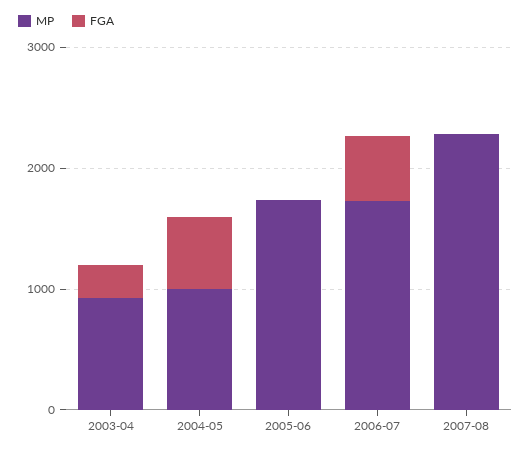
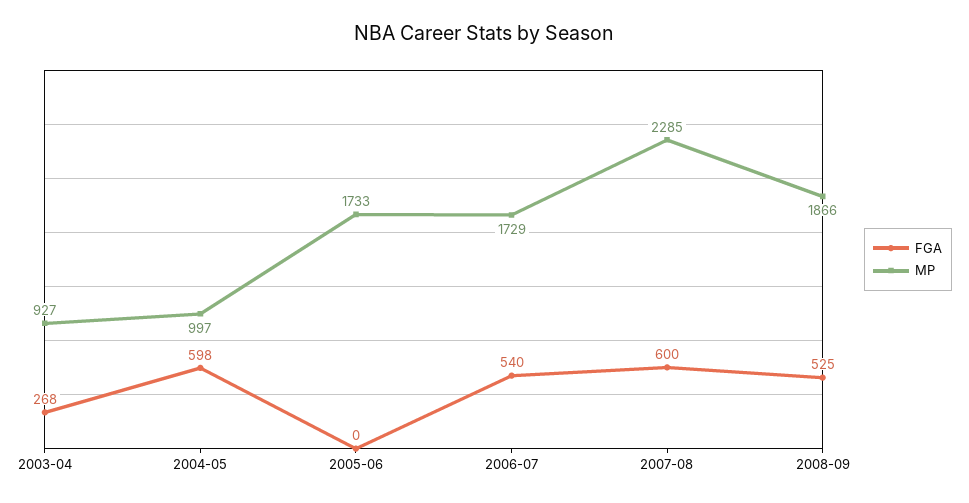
FGA, 2007-08: 0 -> 600
FGA, 2008-09: none -> 525
MP, 2008-09: none -> 1866

